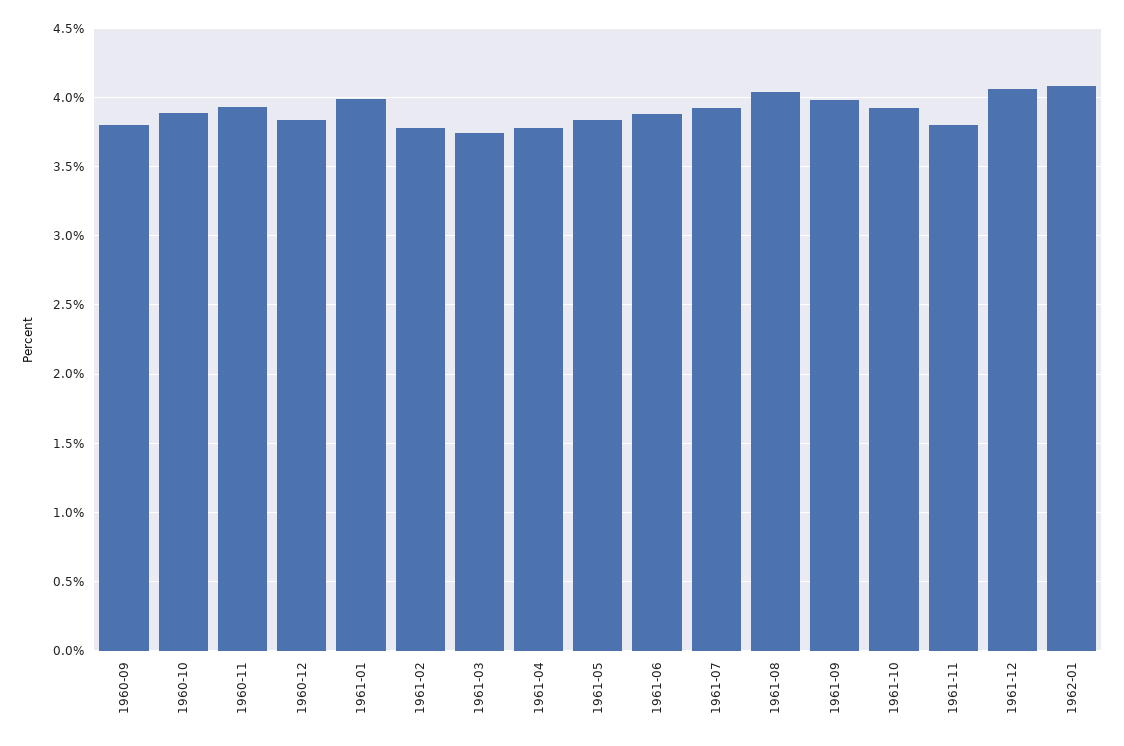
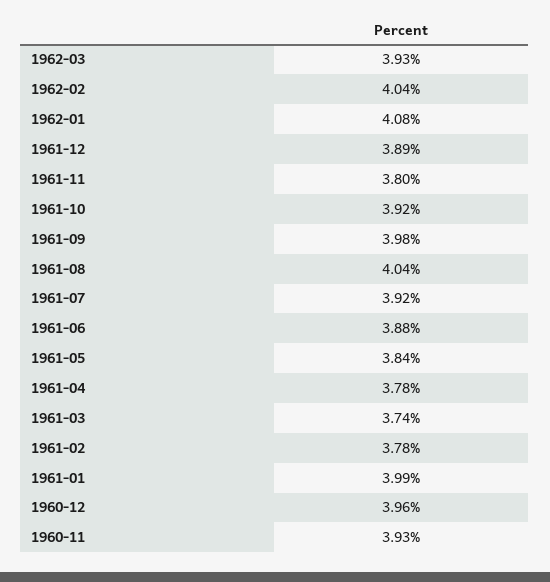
1960-09: 3.8 -> none
1960-10: 3.9 -> none
1960-12: 3.85 -> 3.96
1961-12: 4.05 -> 3.89
1962-03: none -> 3.93
1962-02: none -> 4.04

